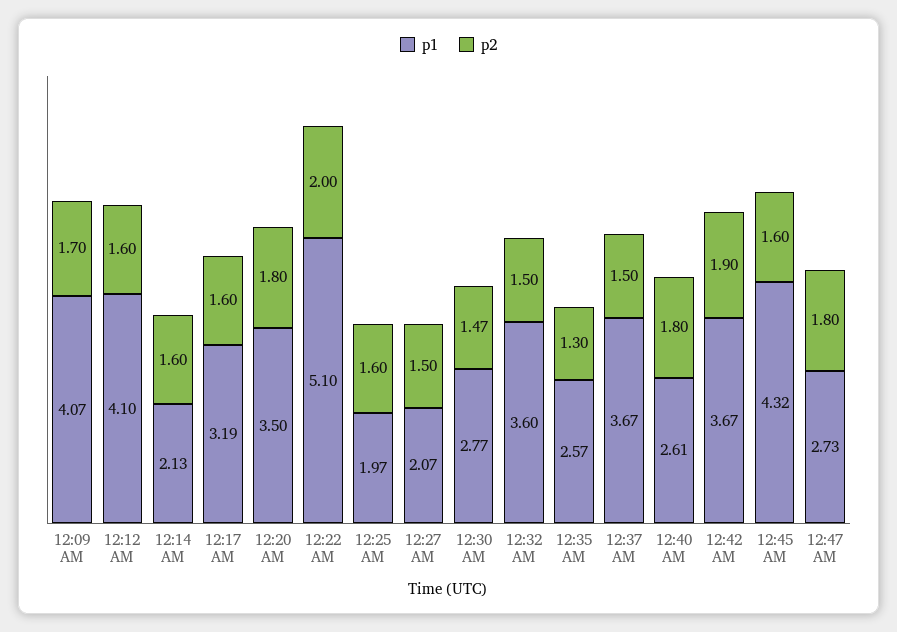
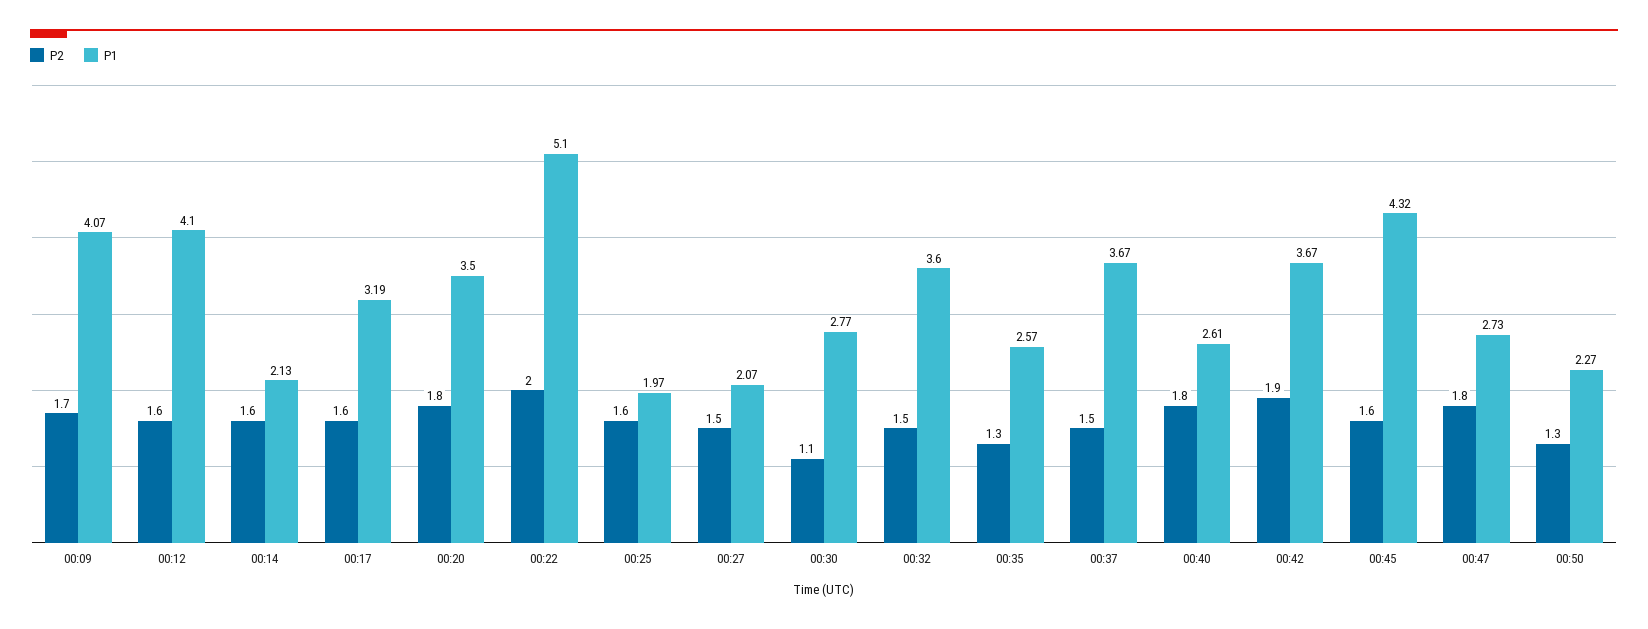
p2, 12:30 AM: 1.47 -> 1.1
p2, 00:50: none -> 1.3
p1, 00:50: none -> 2.27

